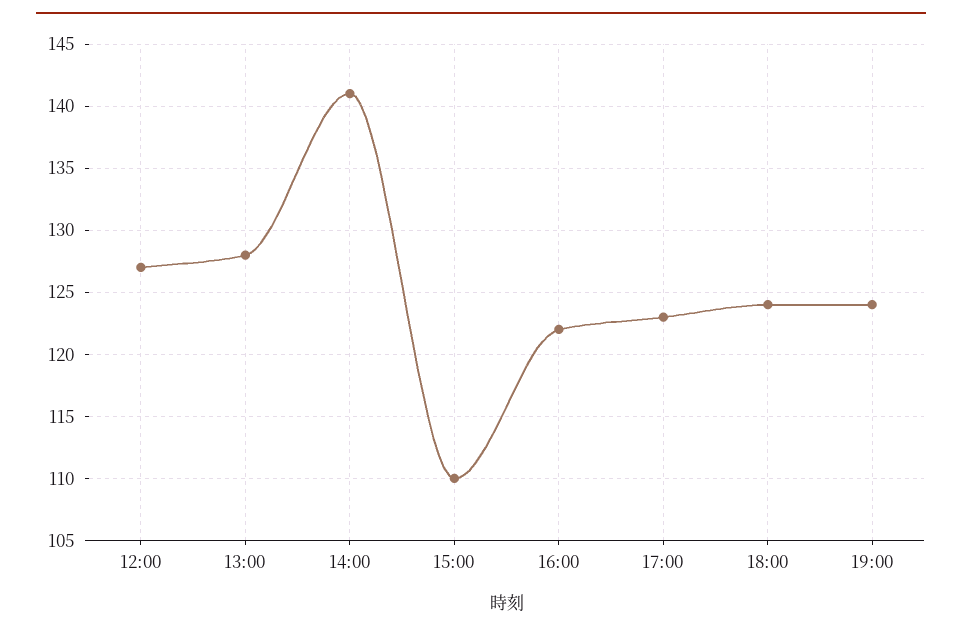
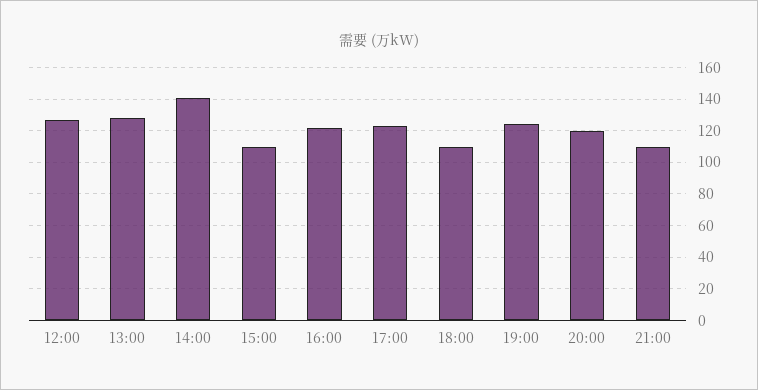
18:00: 124 -> 110
20:00: none -> 120
21:00: none -> 110

